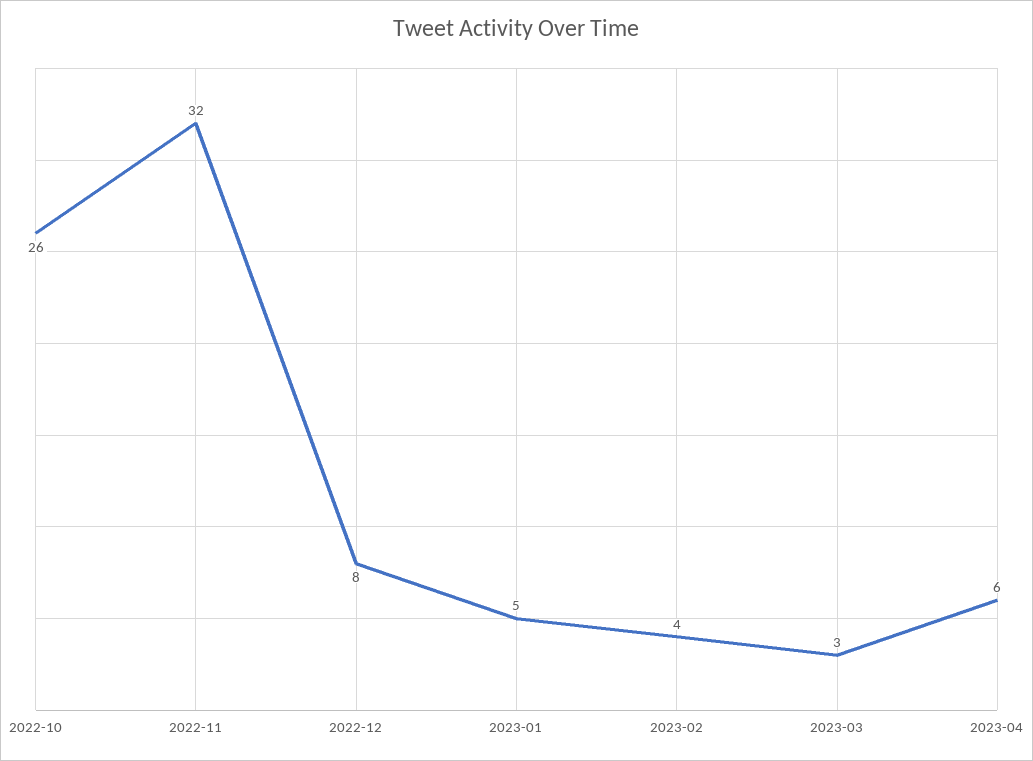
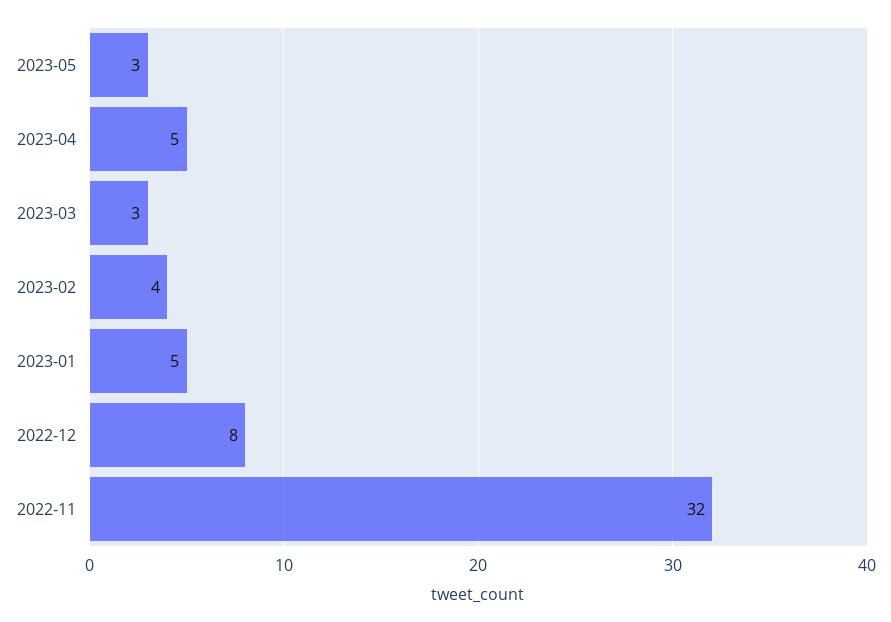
2022-10: 26 -> none
2023-04: 6 -> 5
2023-05: none -> 3

